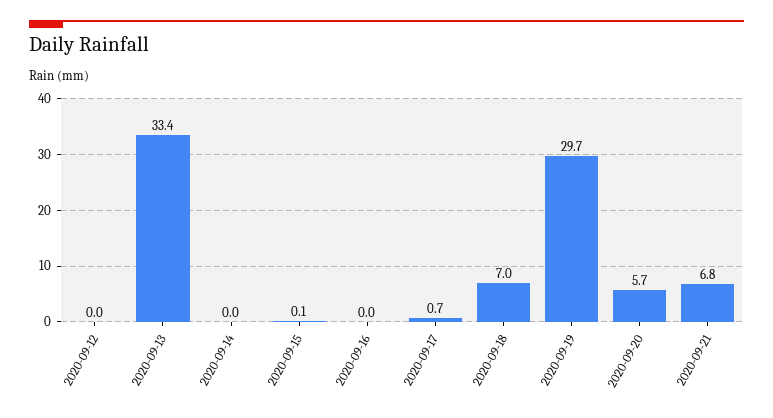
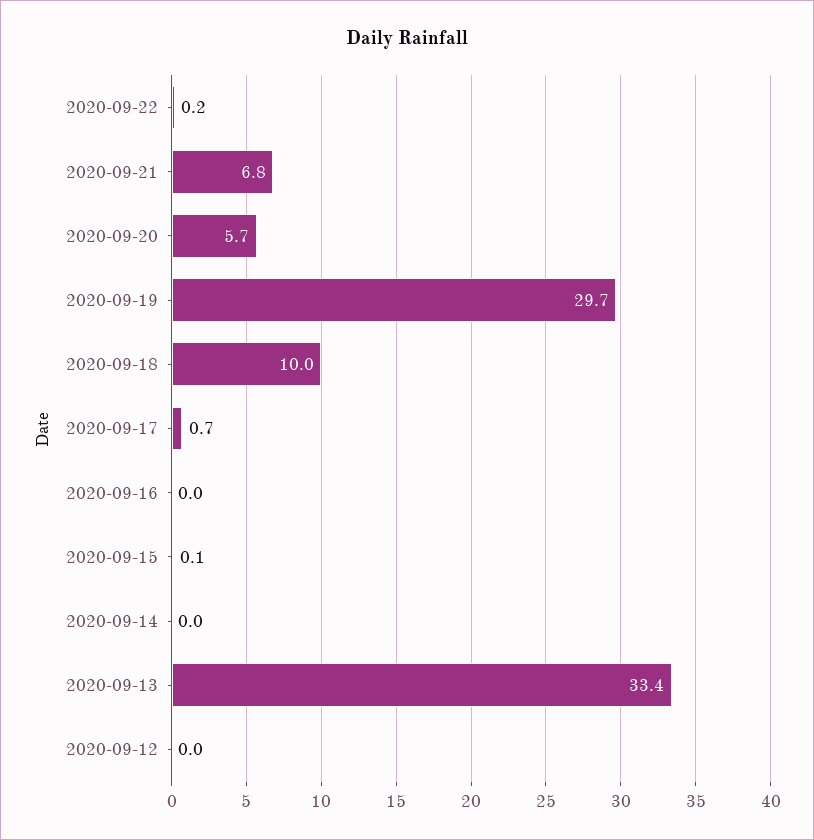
2020-09-18: 7 -> 10
2020-09-22: none -> 0.2

